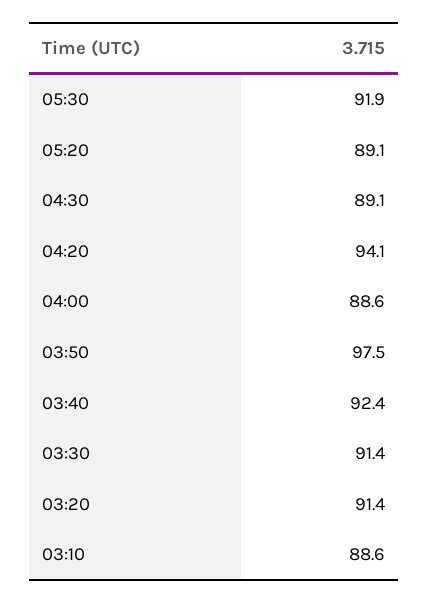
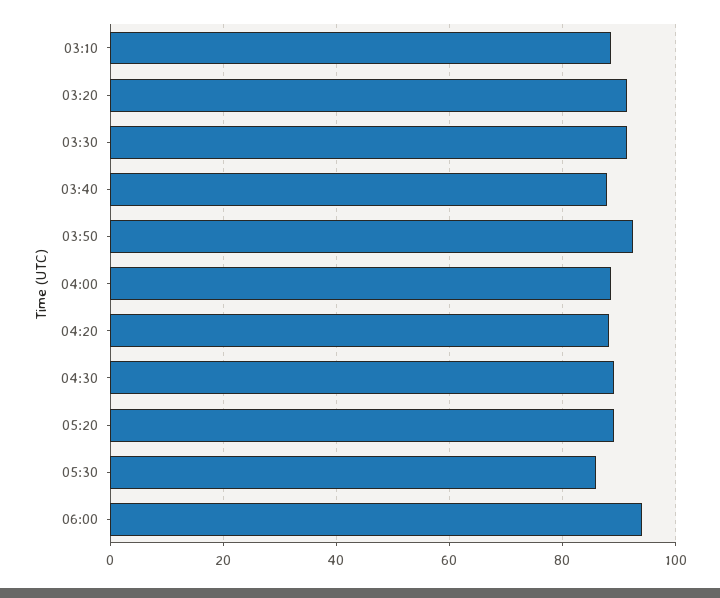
05:30: 91.9 -> 86
04:20: 94.1 -> 88
03:50: 97.5 -> 92
03:40: 92.4 -> 88
06:00: none -> 94

